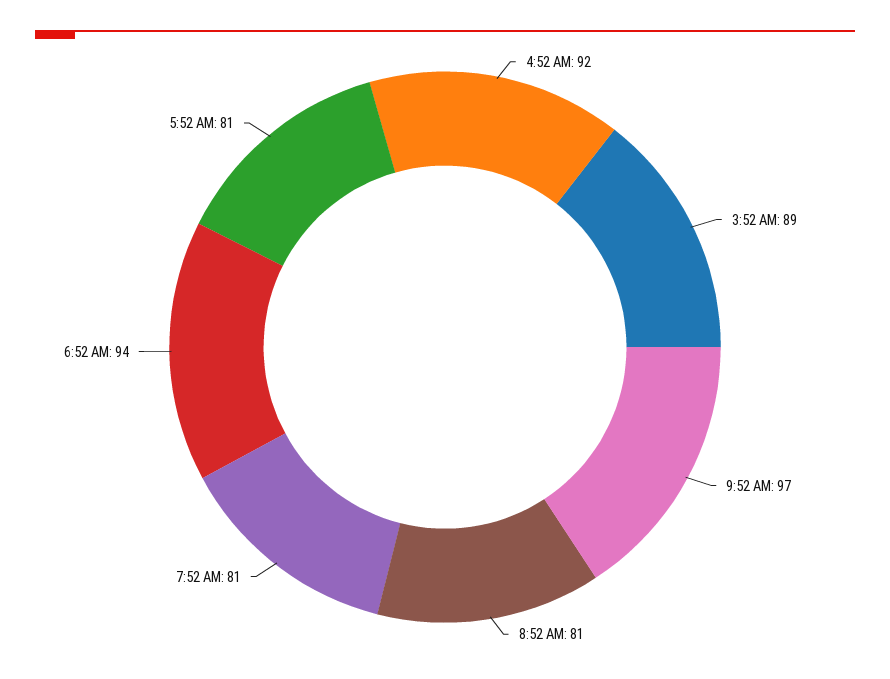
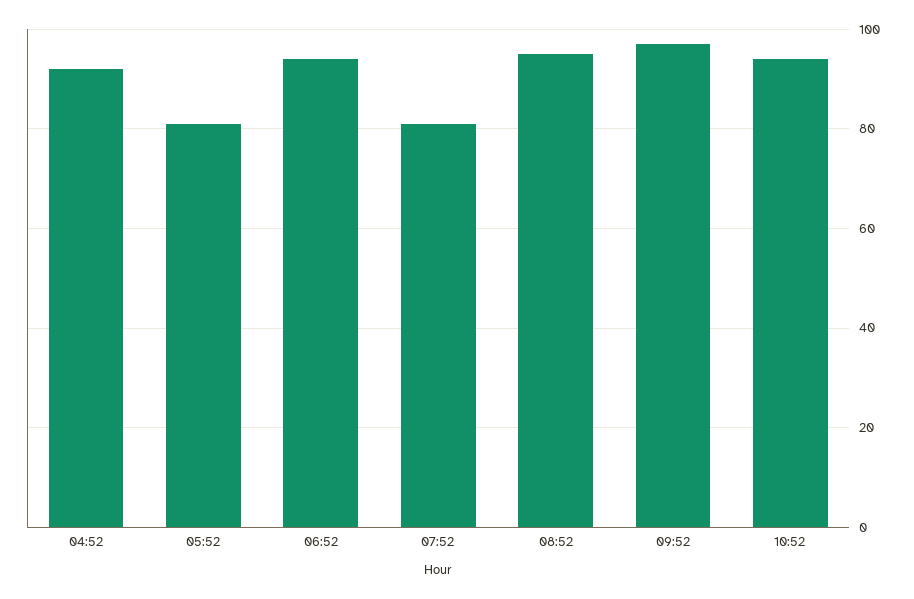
3:52 AM: 89 -> none
8:52 AM: 81 -> 95
10:52: none -> 95

